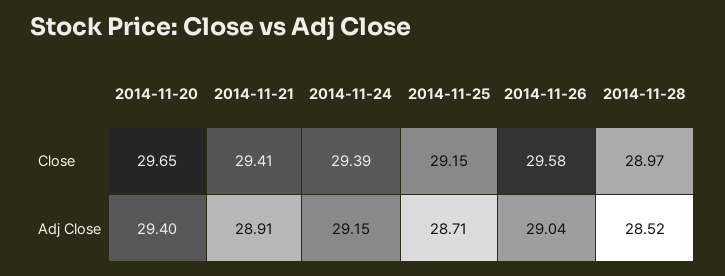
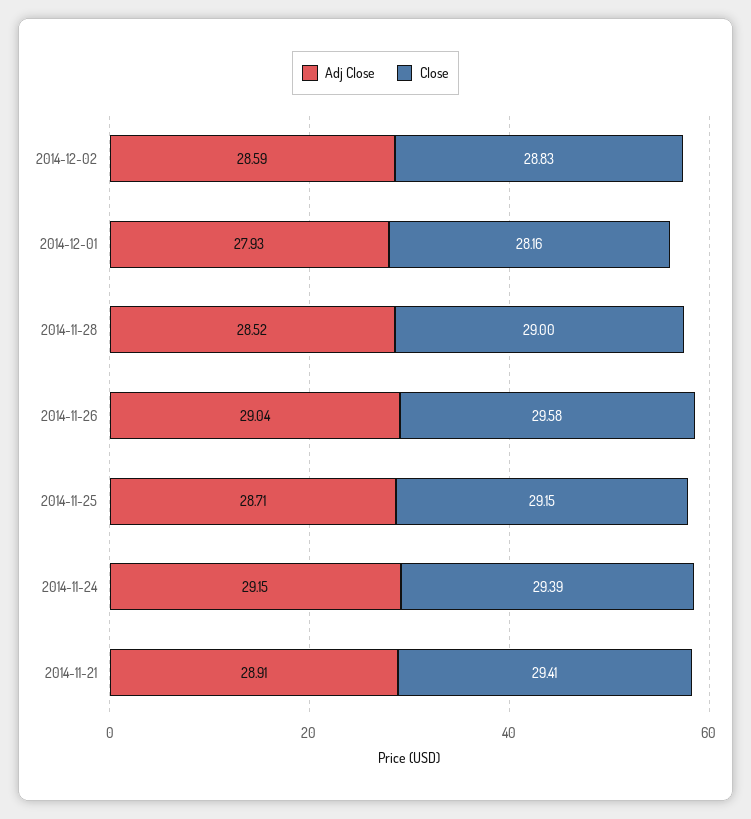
Close, 2014-11-20: 29.65 -> none
Close, 2014-11-28: 28.97 -> 29
Adj Close, 2014-11-20: 29.4 -> none
Adj Close, 2014-12-02: none -> 28.59
Close, 2014-12-02: none -> 28.83
Adj Close, 2014-12-01: none -> 27.93
Close, 2014-12-01: none -> 28.16

